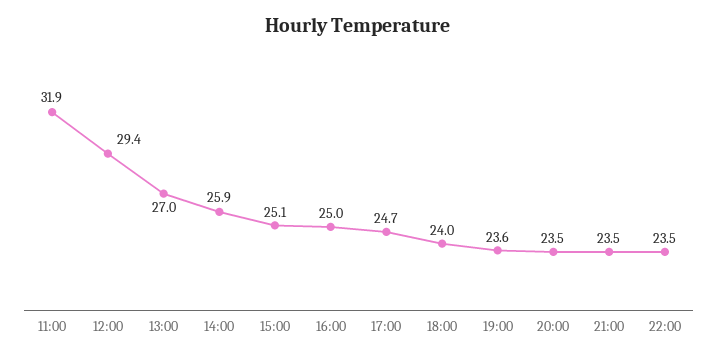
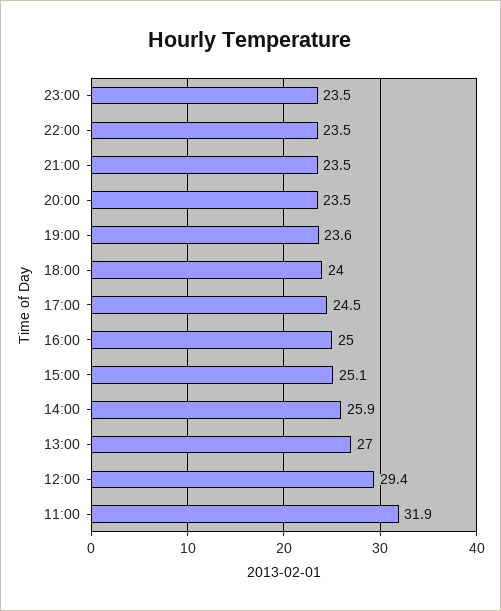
17:00: 24.7 -> 24.5
23:00: none -> 23.5

